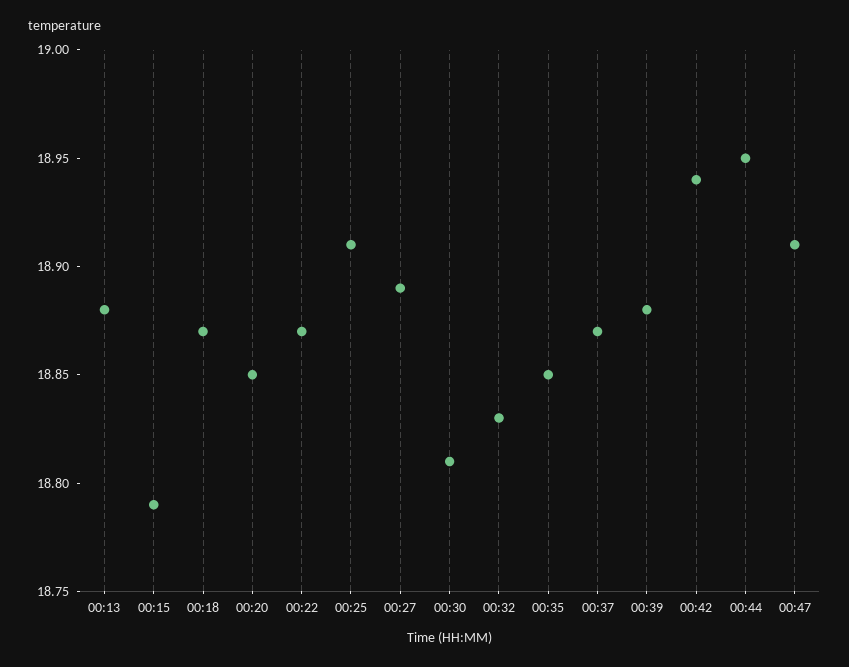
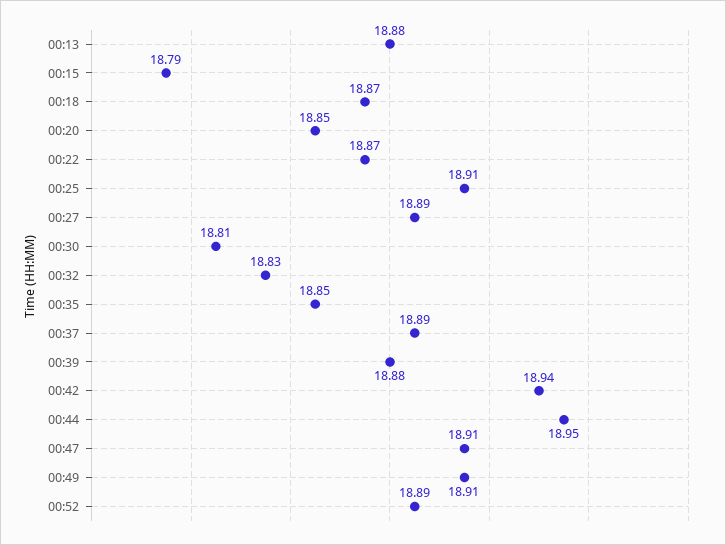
00:37: 18.87 -> 18.89
00:49: none -> 18.91
00:52: none -> 18.89

